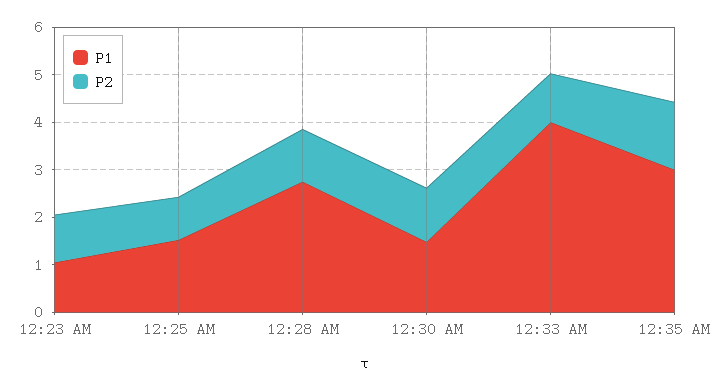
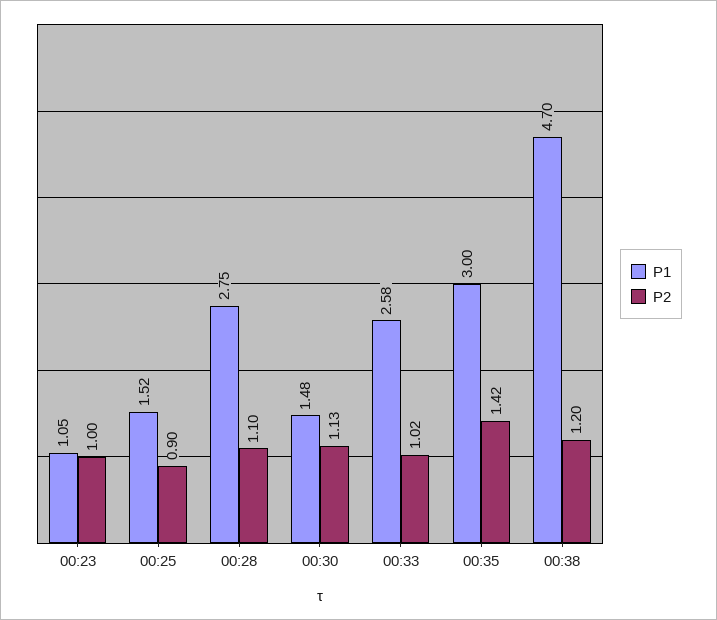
P1, 12:33 AM: 4 -> 2.58
P1, 00:38: none -> 4.7
P2, 00:38: none -> 1.2

